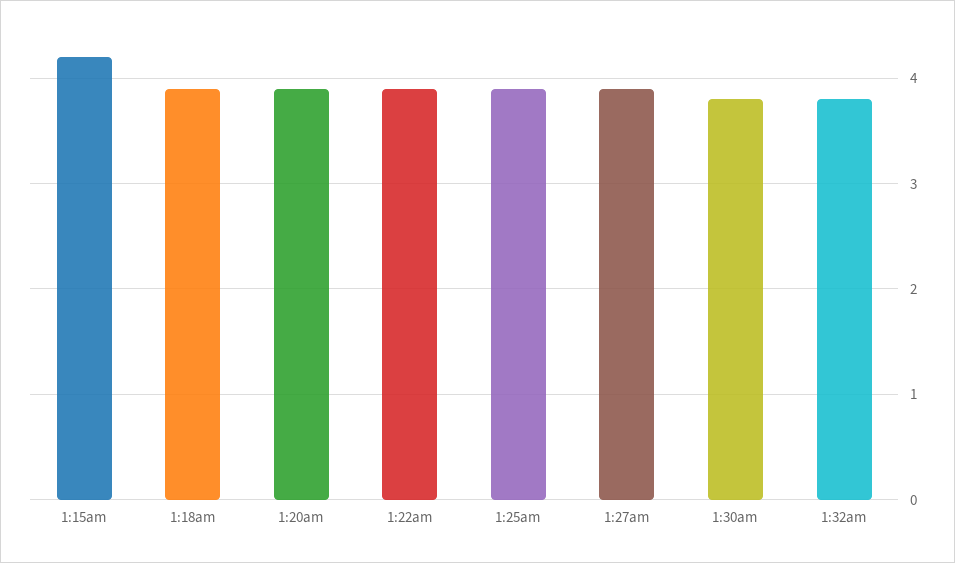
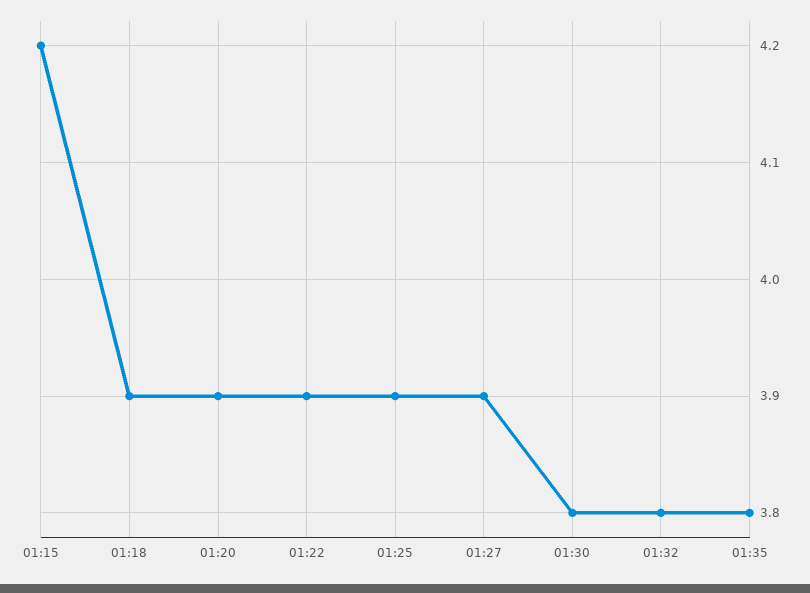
01:35: none -> 3.8

